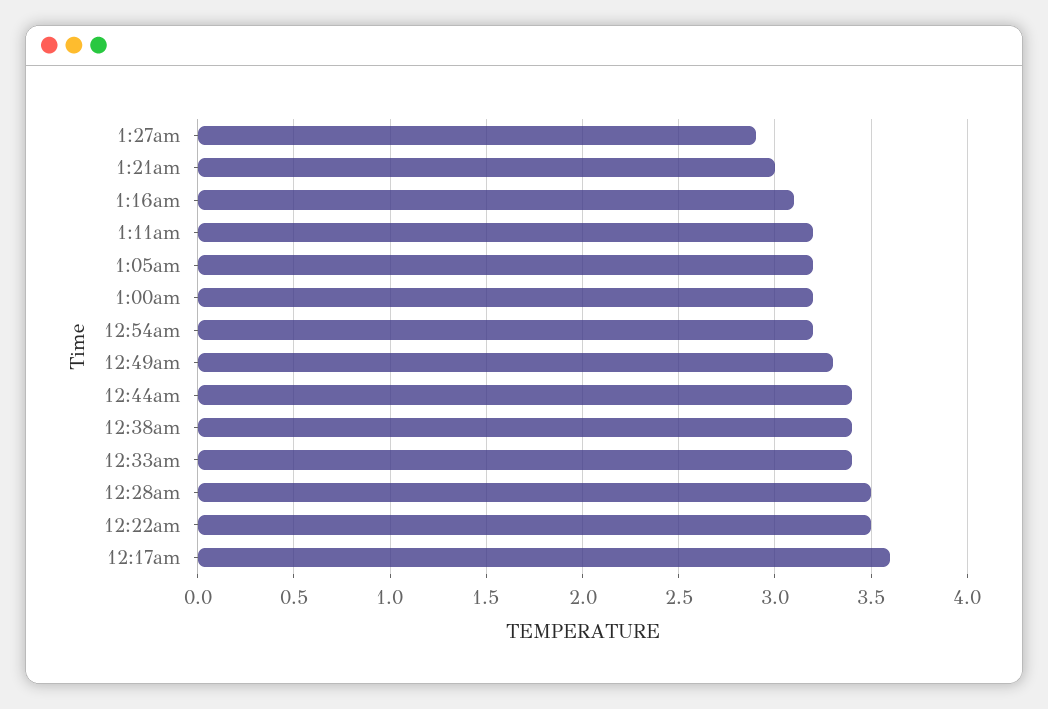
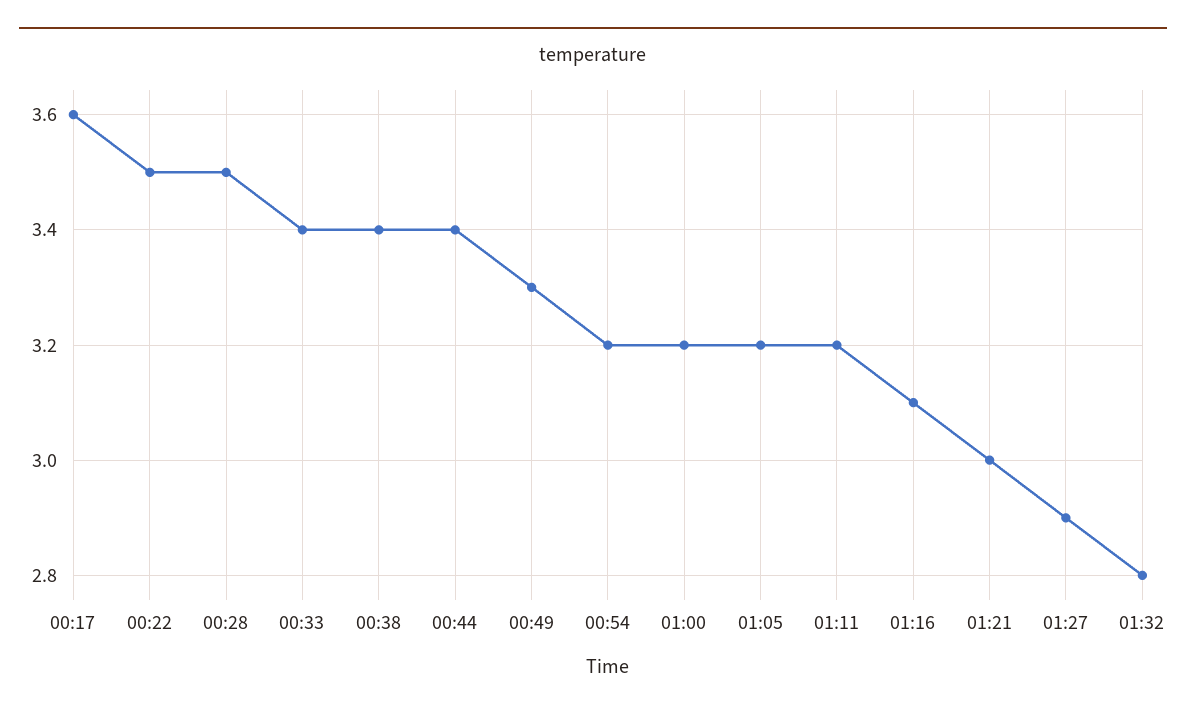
01:32: none -> 2.8

